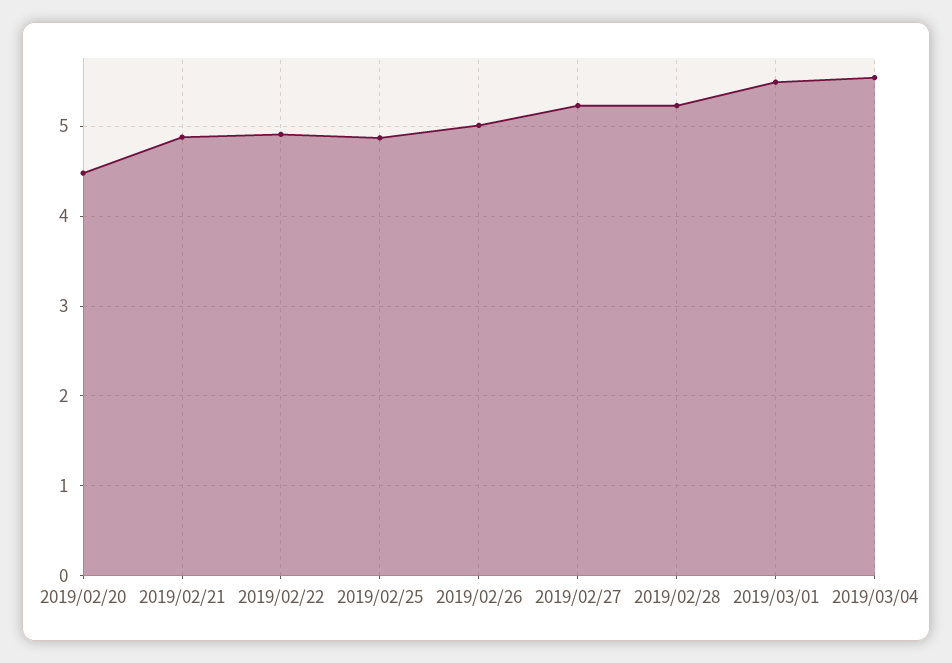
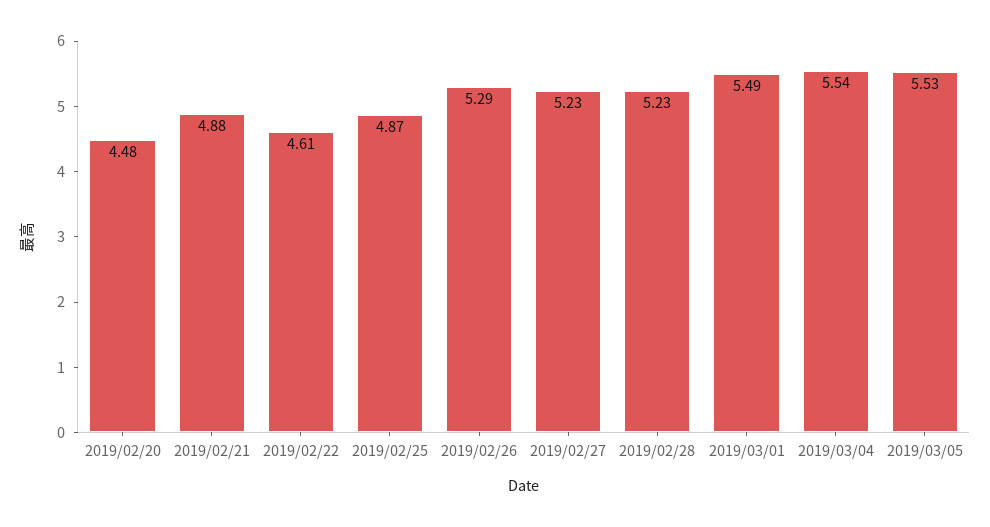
2019/02/22: 4.9 -> 4.61
2019/02/26: 5 -> 5.29
2019/03/05: none -> 5.53

